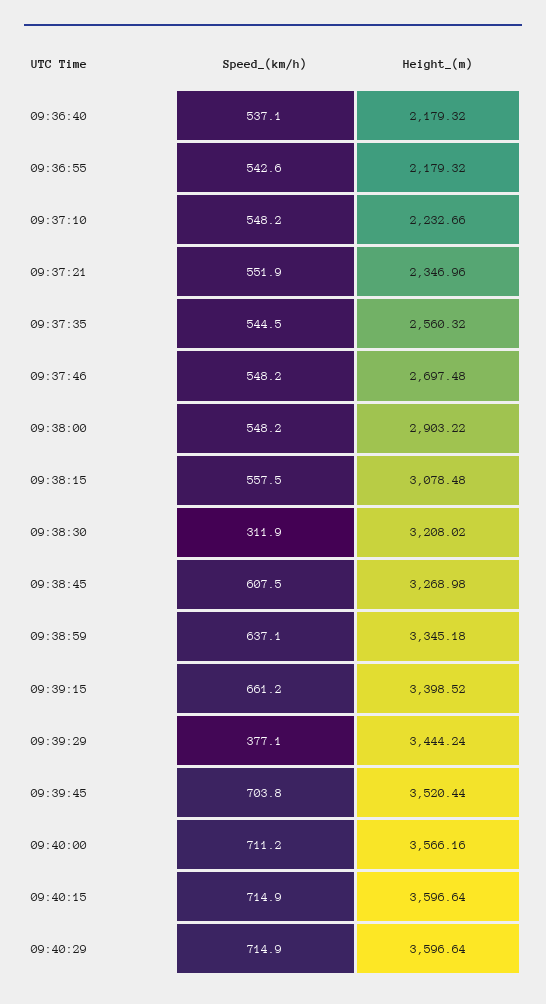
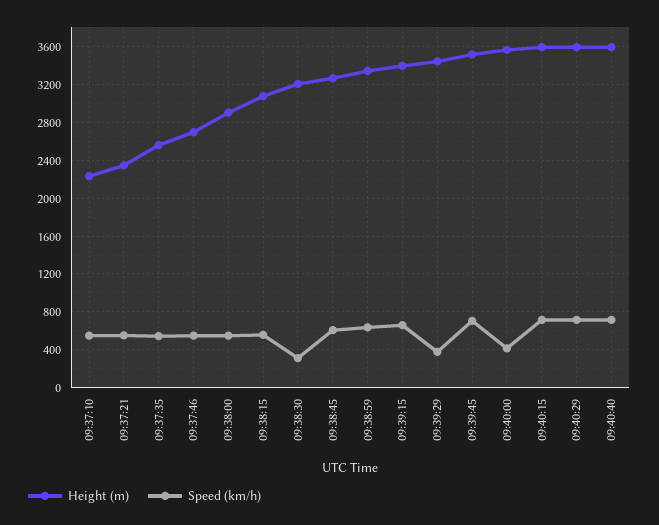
Speed_(km/h), 09:36:40: 537.1 -> none
Height_(m), 09:36:40: 2179.32 -> none
Speed_(km/h), 09:36:55: 542.6 -> none
Height_(m), 09:36:55: 2179.32 -> none
Speed_(km/h), 09:40:00: 711.2 -> 400
Height_(m), 09:40:40: none -> 3600
Speed_(km/h), 09:40:40: none -> 700

